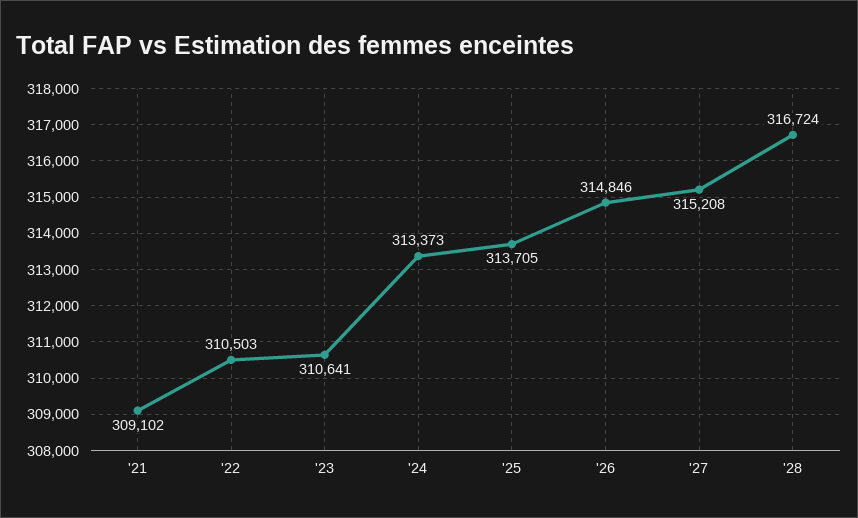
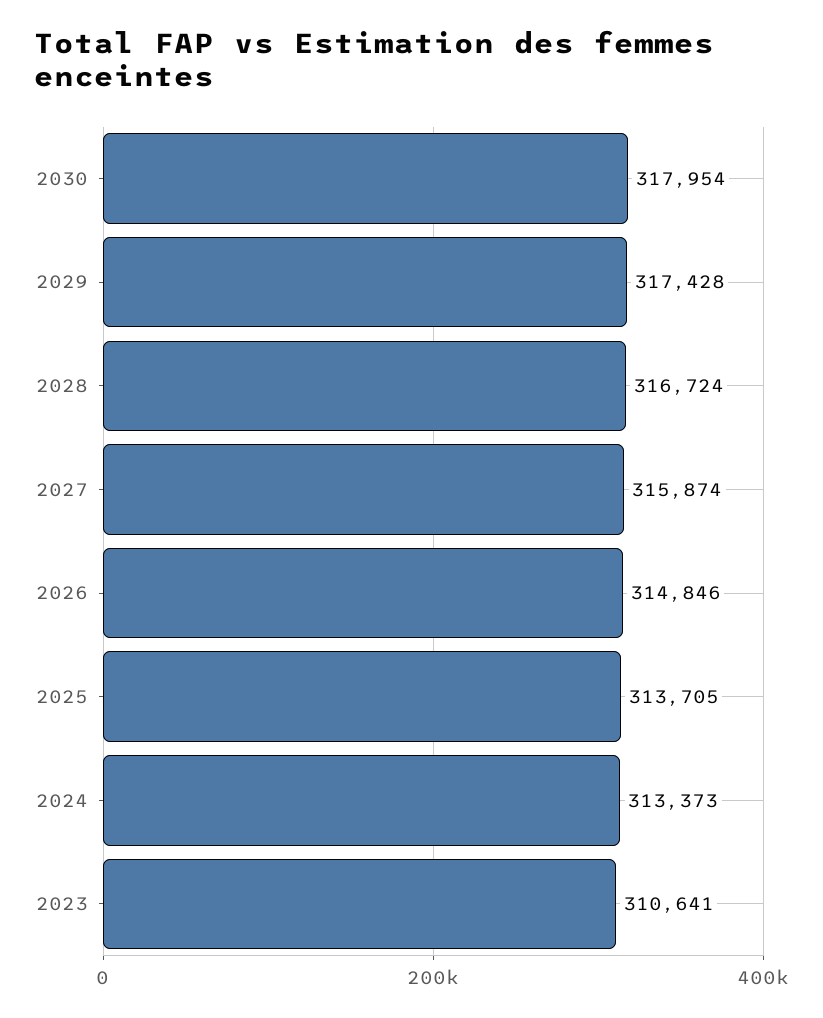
'21: 309102 -> none
'22: 310503 -> none
'27: 315208 -> 315874
2030: none -> 317954
2029: none -> 317428

